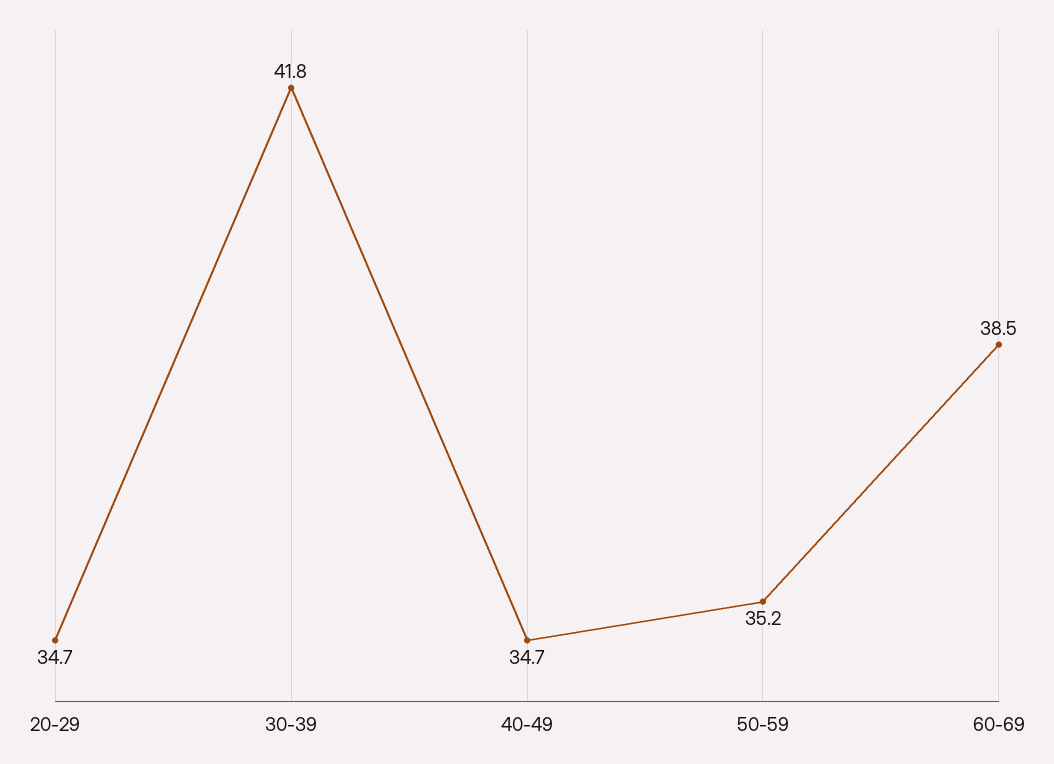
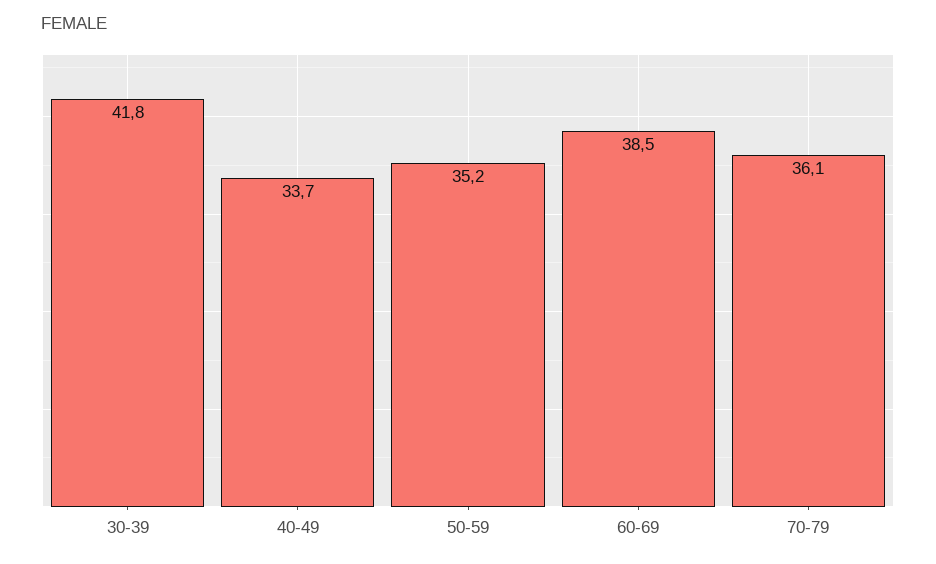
20-29: 34.7 -> none
40-49: 34.7 -> 33.7
70-79: none -> 36.1

